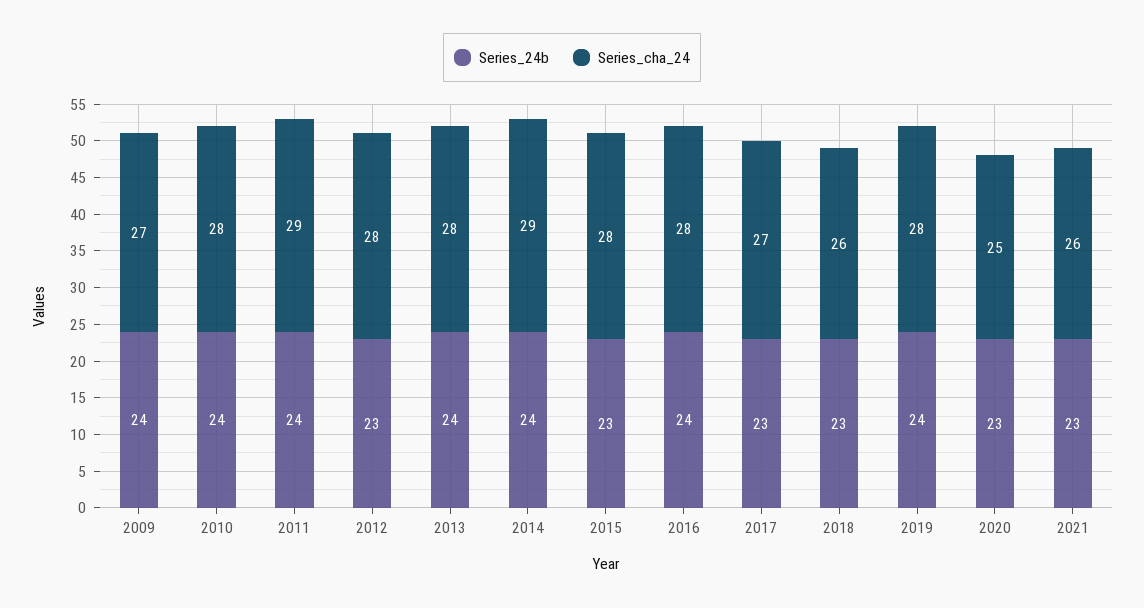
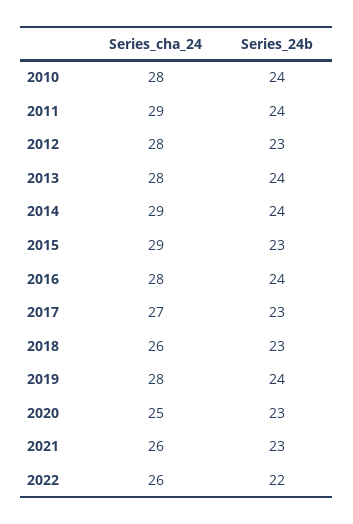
Series_24b, 2009: 24 -> none
Series_cha_24, 2009: 27 -> none
Series_cha_24, 2015: 28 -> 29
Series_cha_24, 2022: none -> 26
Series_24b, 2022: none -> 22

